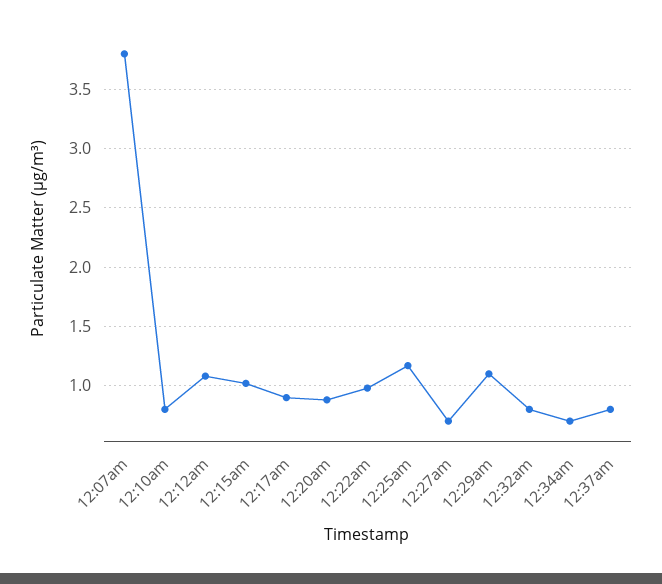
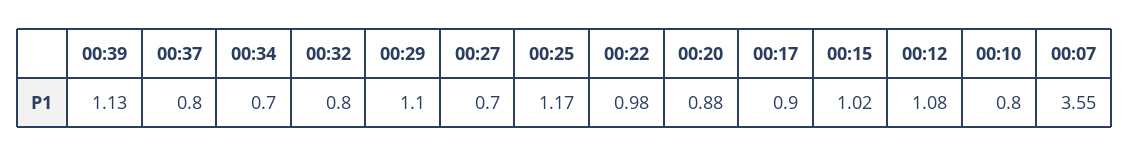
12:07am: 3.8 -> 3.55
00:39: none -> 1.13

